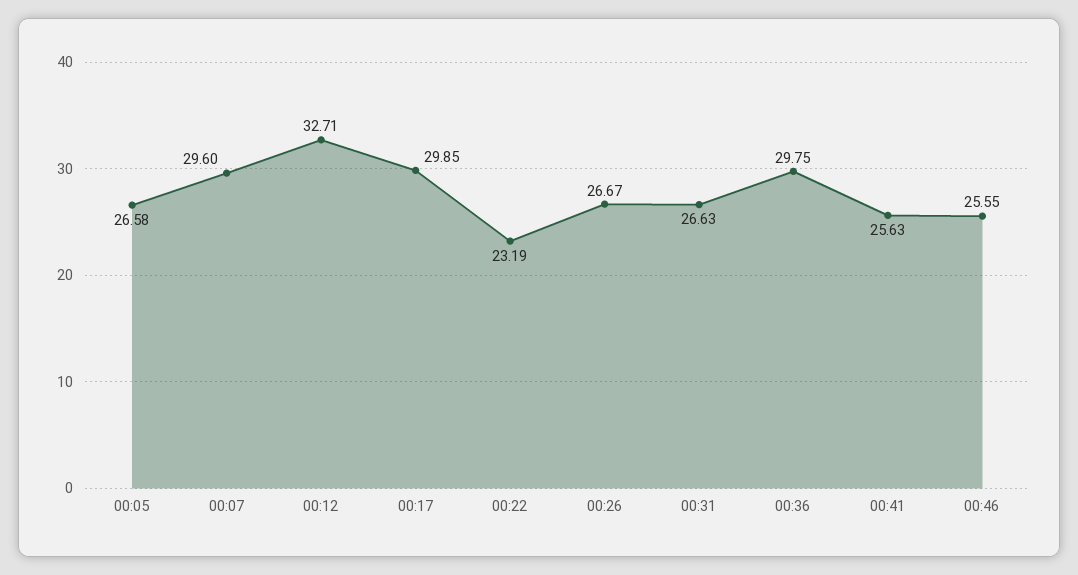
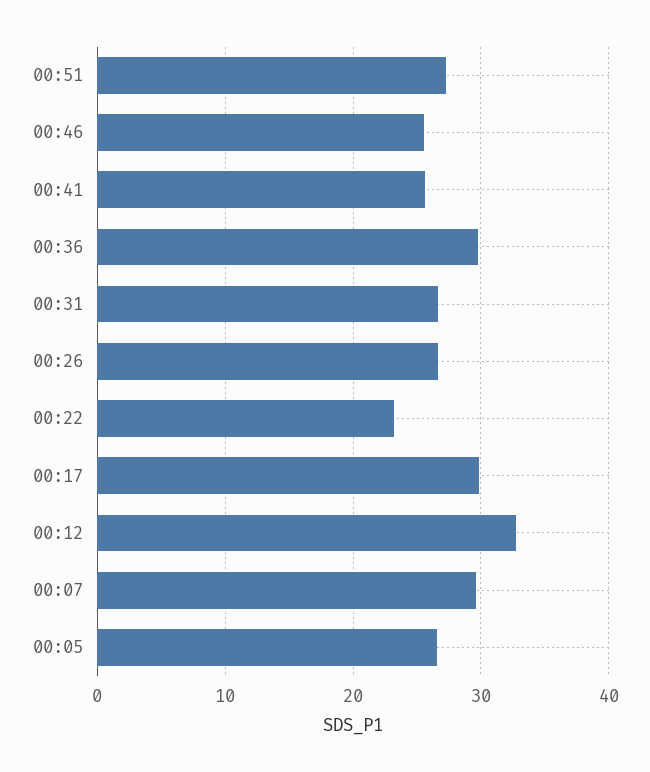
00:51: none -> 27

